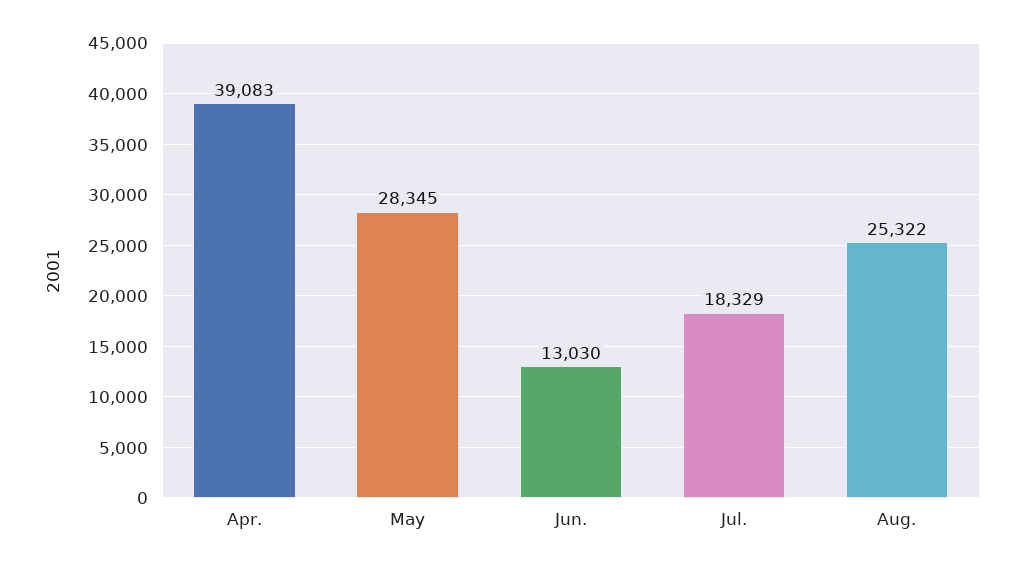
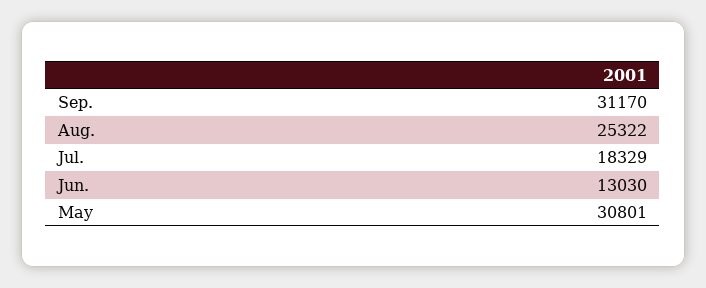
Apr.: 39083 -> none
May: 28345 -> 30801
Sep.: none -> 31170

